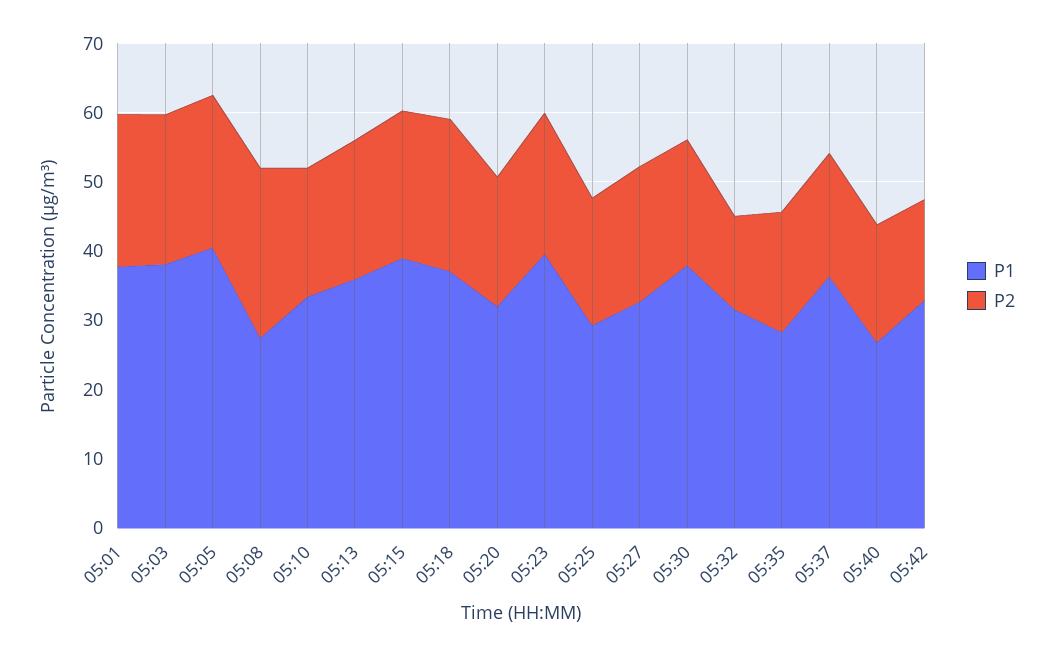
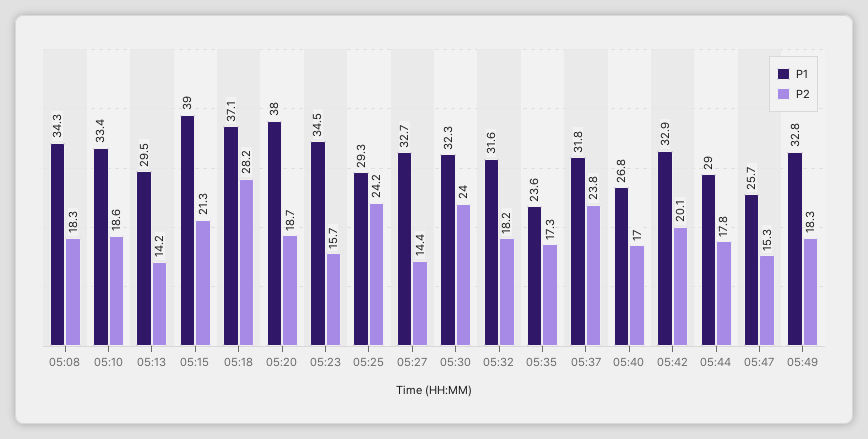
P1, 05:01: 38 -> none
P2, 05:01: 22 -> none
P1, 05:03: 38 -> none
P2, 05:03: 22 -> none
P1, 05:05: 40 -> none
P2, 05:05: 22 -> none
P1, 05:08: 28 -> 34.3
P2, 05:08: 24 -> 18.3
P1, 05:13: 36 -> 29.5
P2, 05:13: 20 -> 14.2
P2, 05:18: 22 -> 28.2
P1, 05:20: 32 -> 38
P1, 05:23: 40 -> 34.5
P2, 05:23: 20 -> 15.7
P2, 05:25: 18 -> 24.2
P2, 05:27: 20 -> 14.4
P1, 05:30: 38 -> 32.3
P2, 05:30: 18 -> 24
P2, 05:32: 14 -> 18.2
P1, 05:35: 28 -> 23.6
P1, 05:37: 36 -> 31.8
P2, 05:37: 18 -> 23.8
P2, 05:42: 14 -> 20.1
P1, 05:44: none -> 29
P2, 05:44: none -> 17.8
P1, 05:47: none -> 25.7
P2, 05:47: none -> 15.3
P1, 05:49: none -> 32.8
P2, 05:49: none -> 18.3

